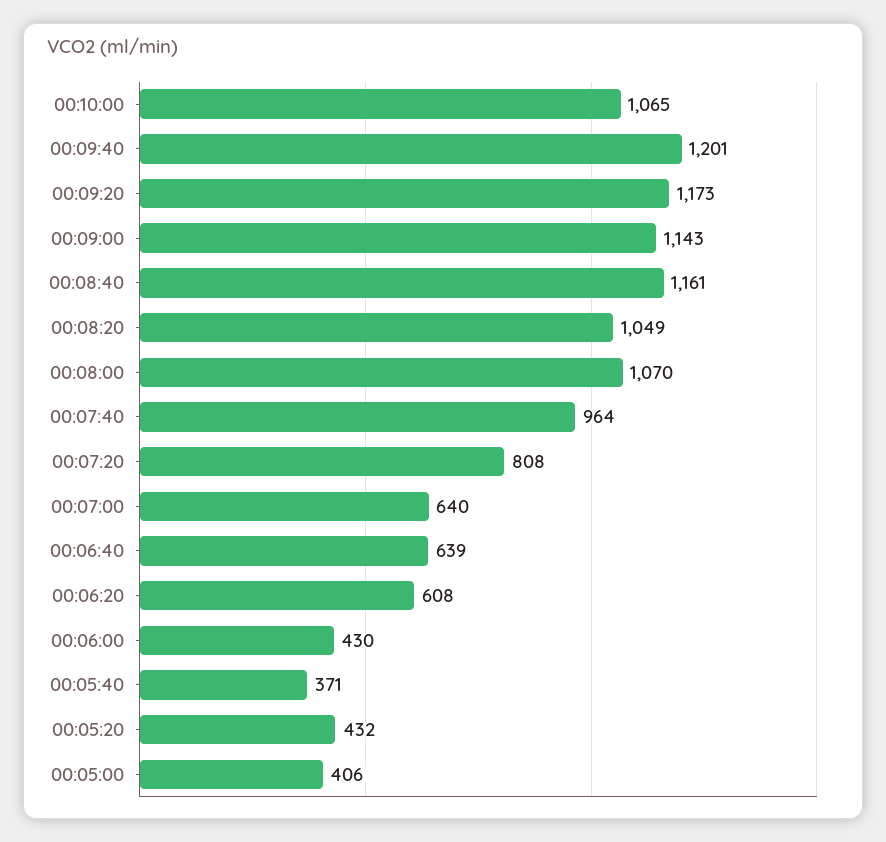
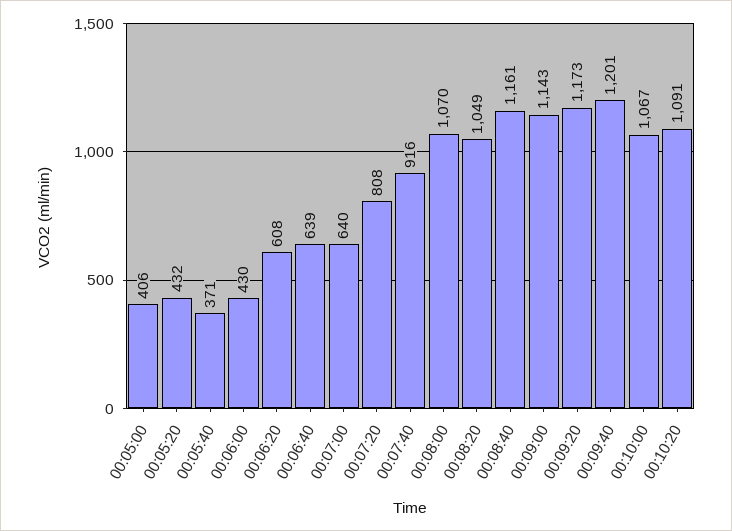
00:10:00: 1065 -> 1067
00:07:40: 964 -> 916
00:10:20: none -> 1091

